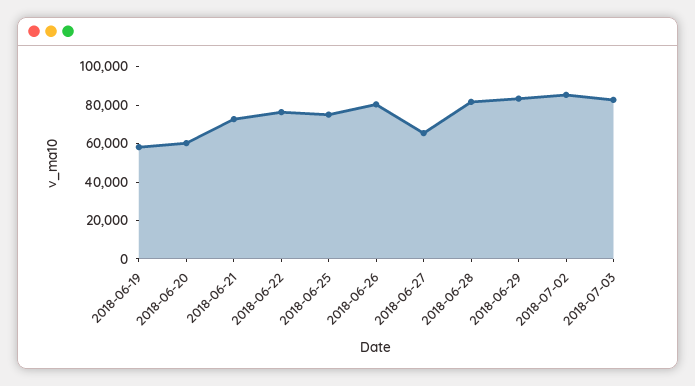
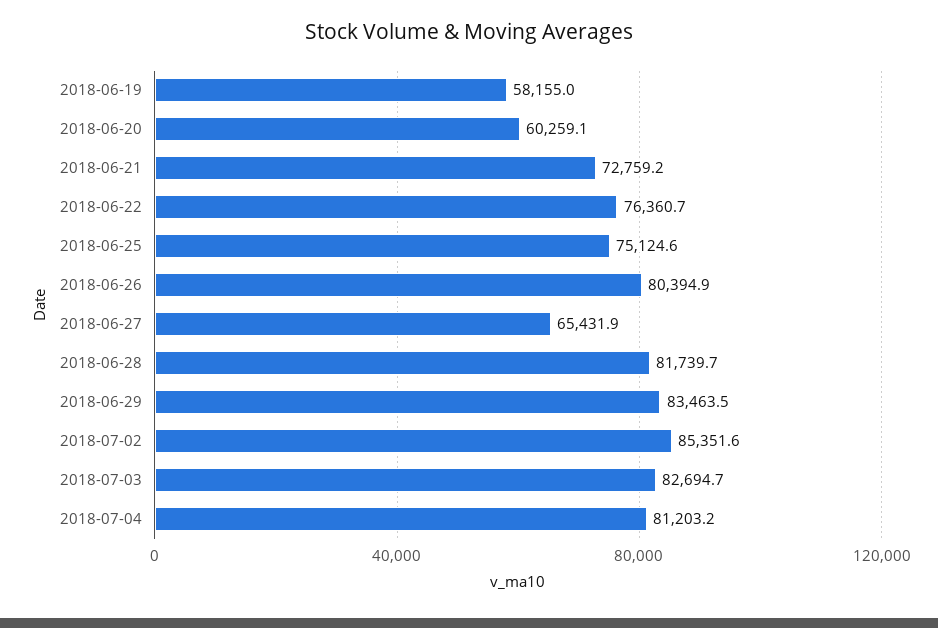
2018-07-04: none -> 81203.2

